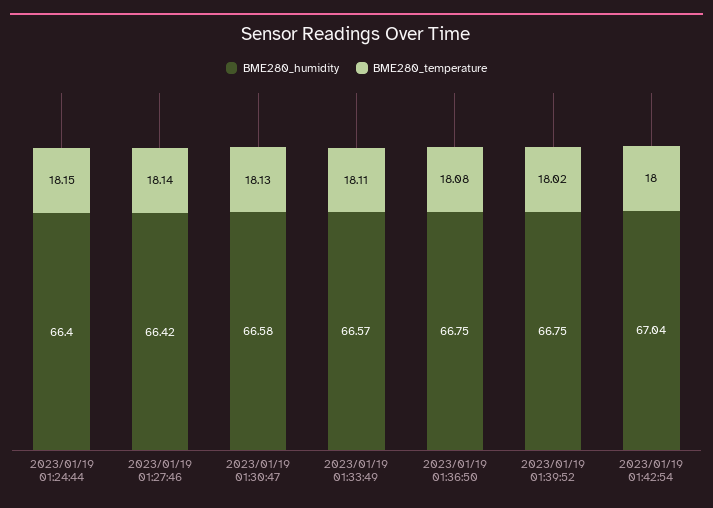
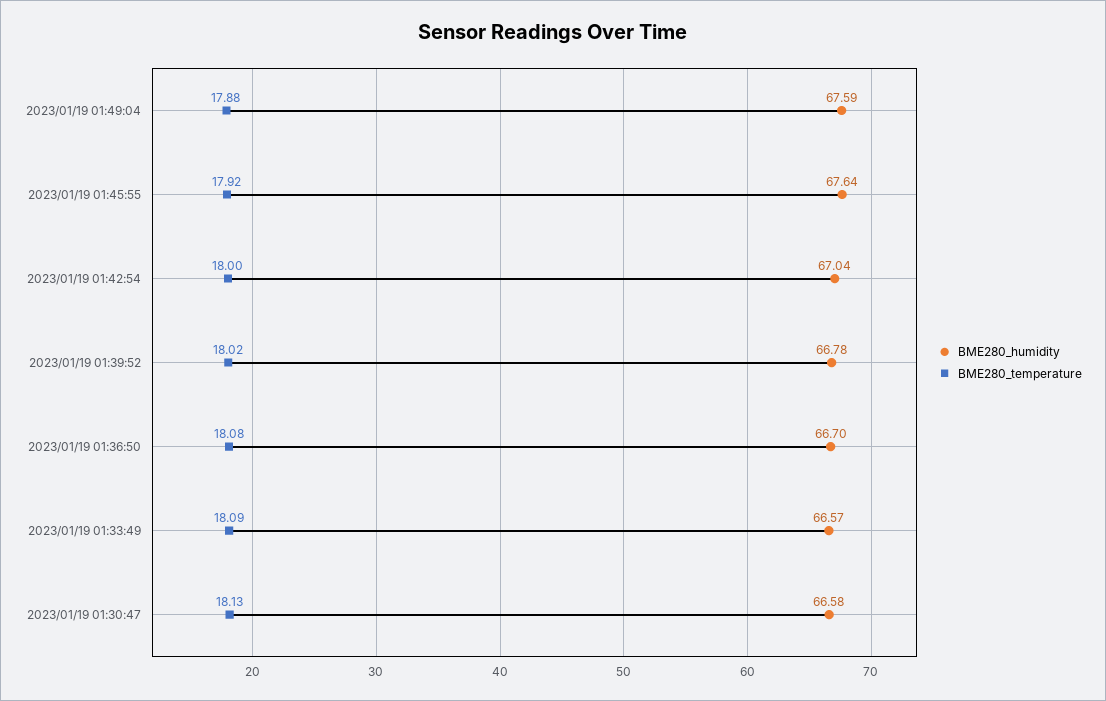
BME280_humidity, 2023/01/19 01:24:44: 66.4 -> none
BME280_temperature, 2023/01/19 01:24:44: 18.15 -> none
BME280_humidity, 2023/01/19 01:27:46: 66.42 -> none
BME280_temperature, 2023/01/19 01:27:46: 18.14 -> none
BME280_temperature, 2023/01/19 01:33:49: 18.11 -> 18.09
BME280_humidity, 2023/01/19 01:36:50: 66.75 -> 66.7
BME280_humidity, 2023/01/19 01:39:52: 66.75 -> 66.78
BME280_humidity, 2023/01/19 01:49:04: none -> 67.59
BME280_temperature, 2023/01/19 01:49:04: none -> 17.88
BME280_humidity, 2023/01/19 01:45:55: none -> 67.64
BME280_temperature, 2023/01/19 01:45:55: none -> 17.92

